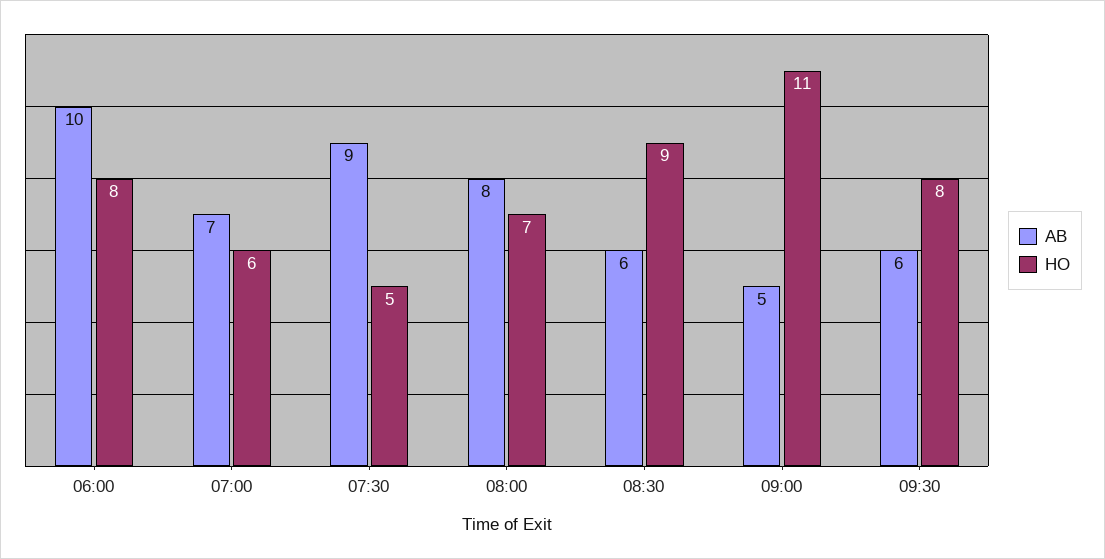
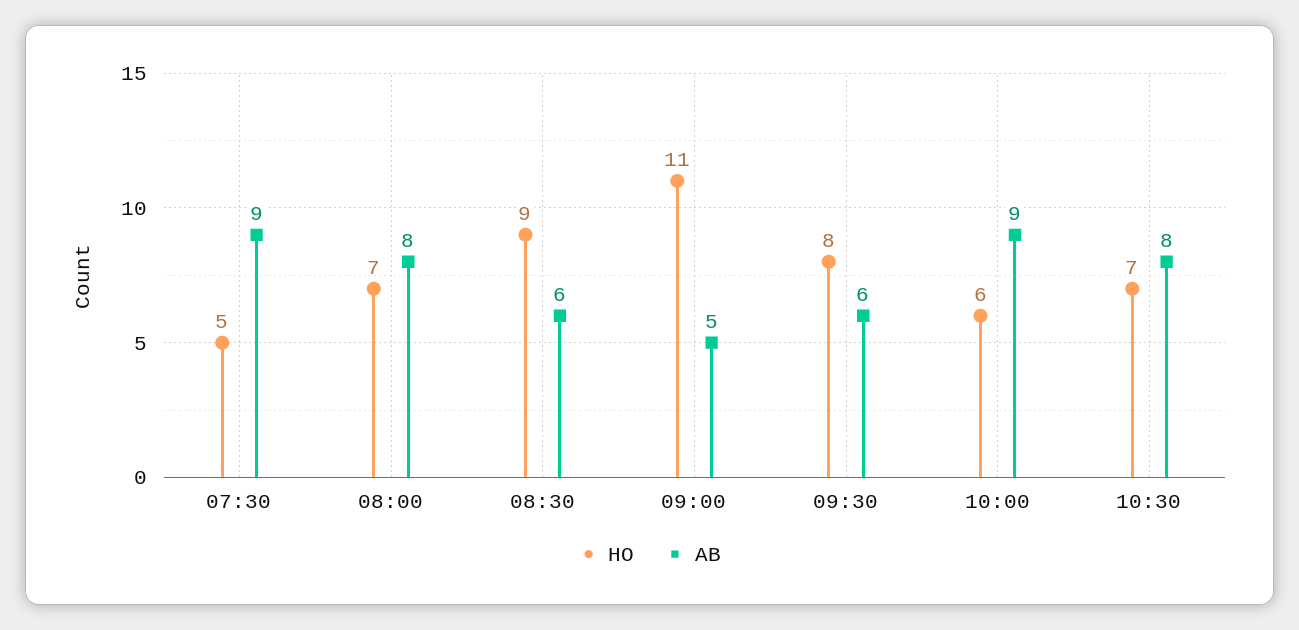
AB, 06:00: 10 -> none
HO, 06:00: 8 -> none
AB, 07:00: 7 -> none
HO, 07:00: 6 -> none
HO, 10:00: none -> 6
AB, 10:00: none -> 9
HO, 10:30: none -> 7
AB, 10:30: none -> 8

